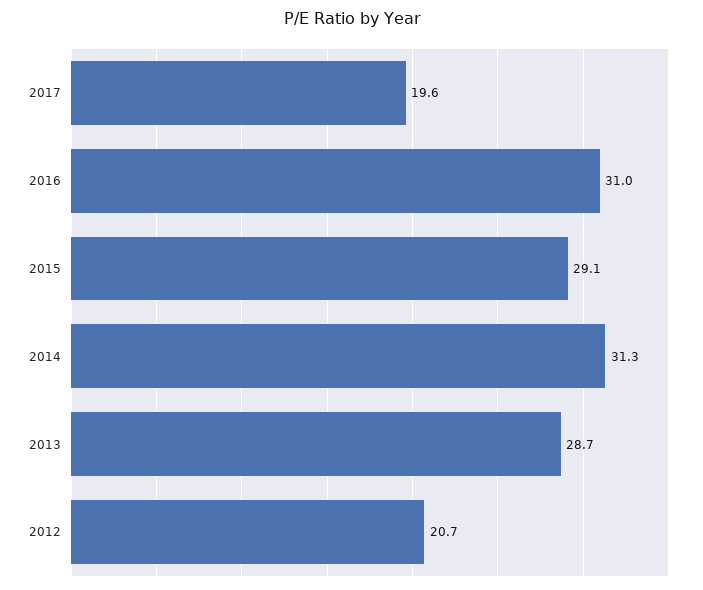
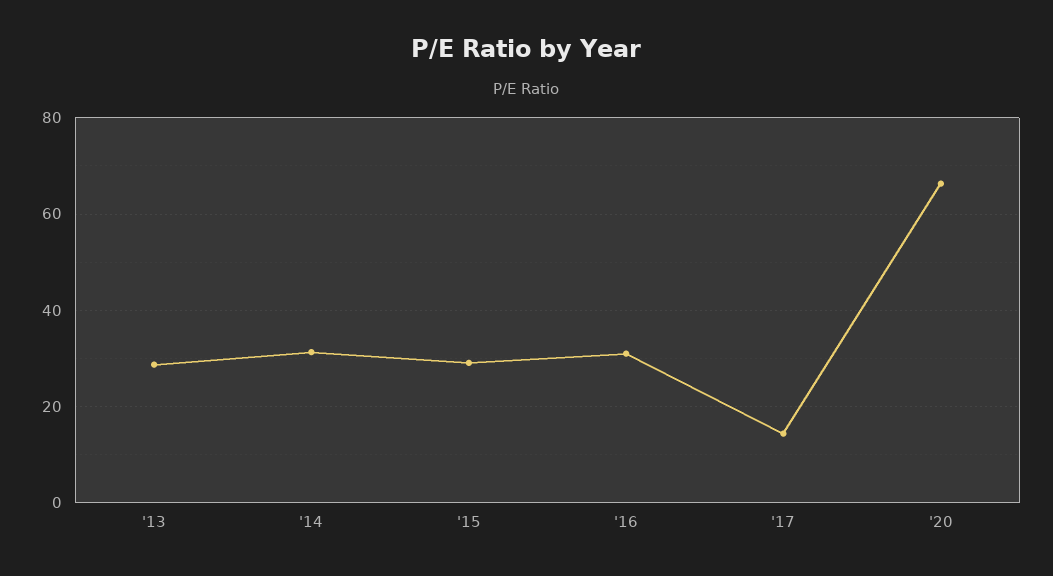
2017: 19.6 -> 14
2012: 20.7 -> none
'20: none -> 66

